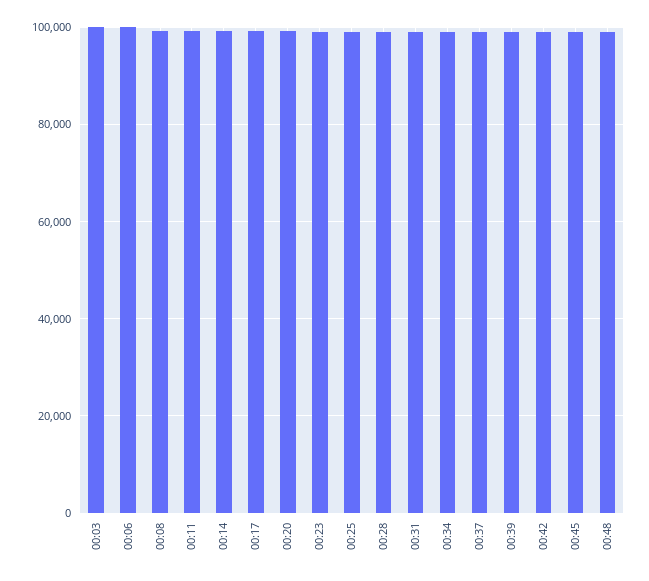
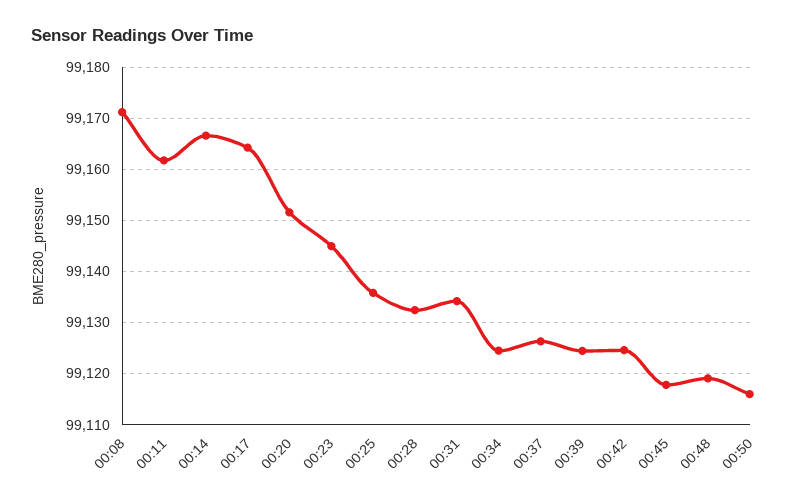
00:03: 100000 -> none
00:06: 100000 -> none
00:50: none -> 99116

